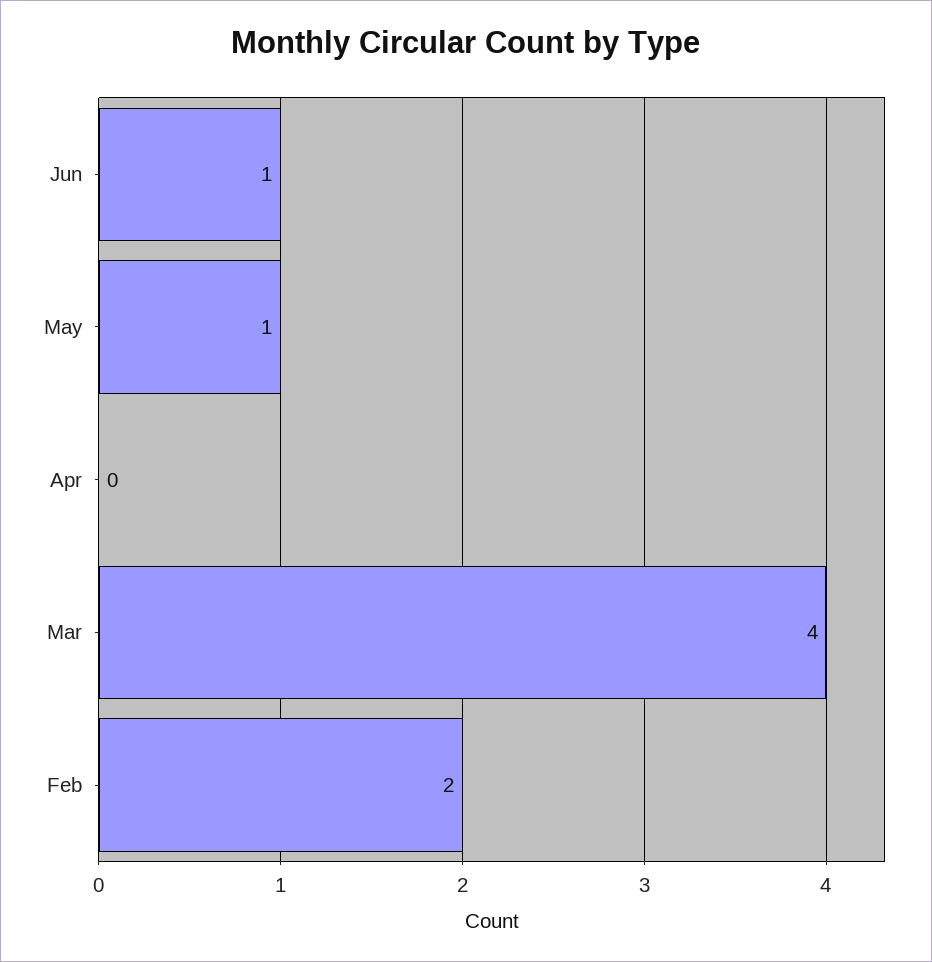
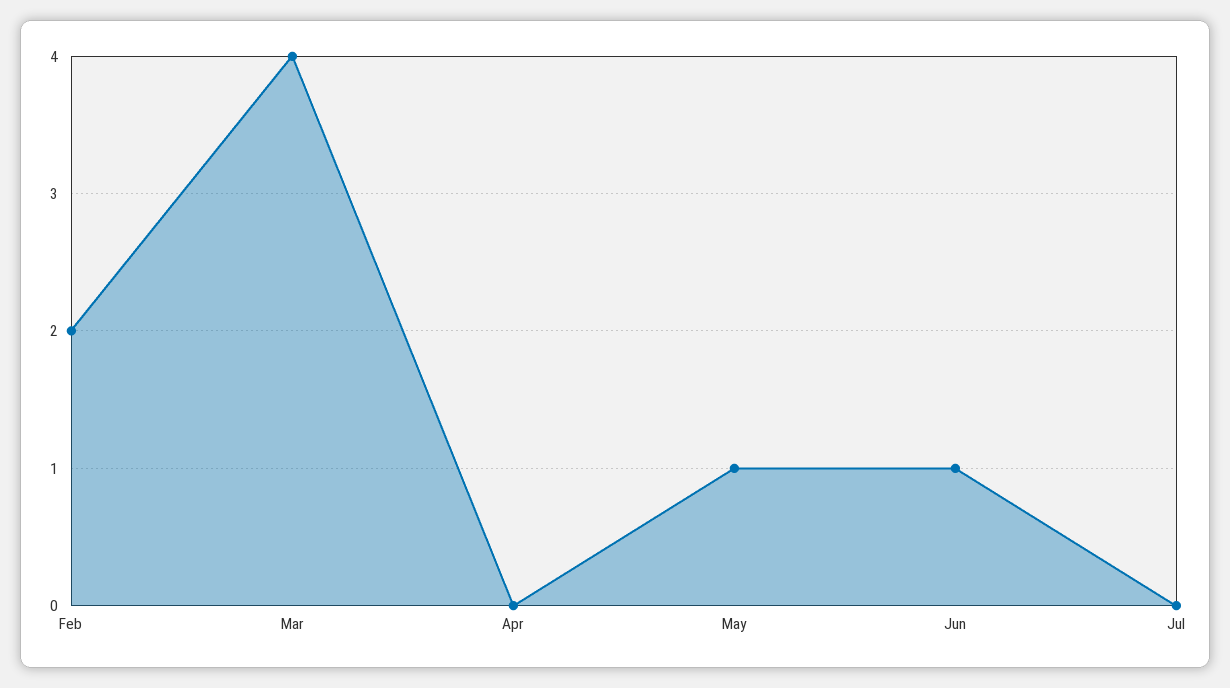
Jul: none -> 0

